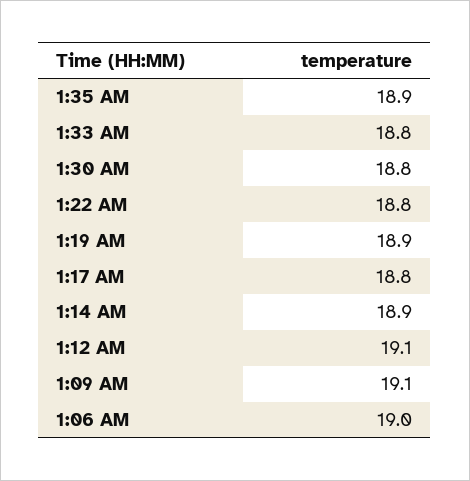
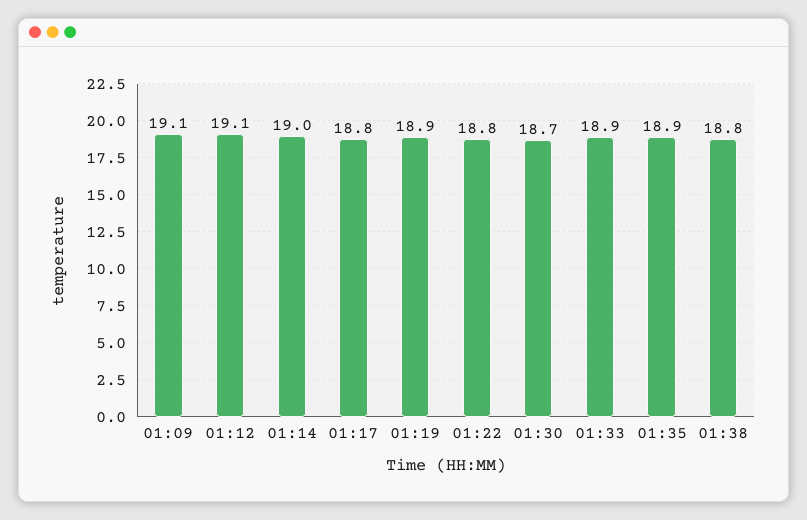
1:33 AM: 18.8 -> 18.9
1:30 AM: 18.8 -> 18.7
1:14 AM: 18.9 -> 19
1:06 AM: 19 -> none
01:38: none -> 18.8

